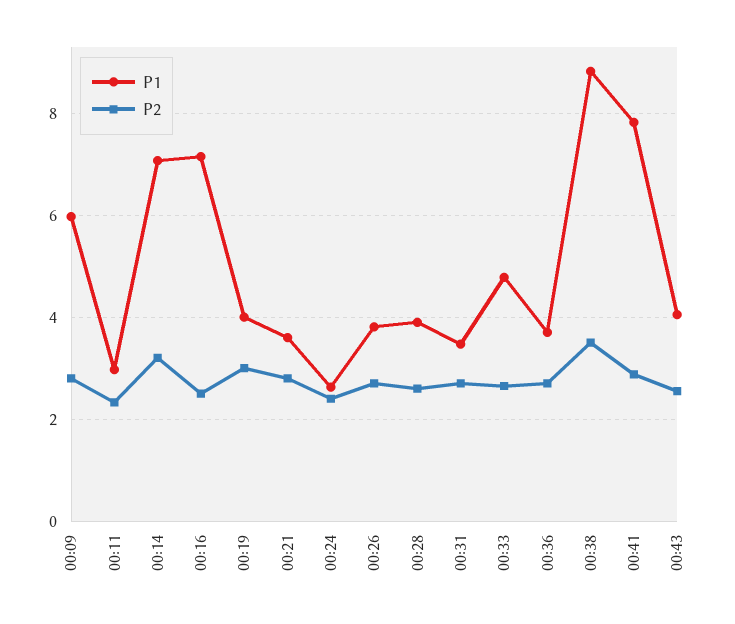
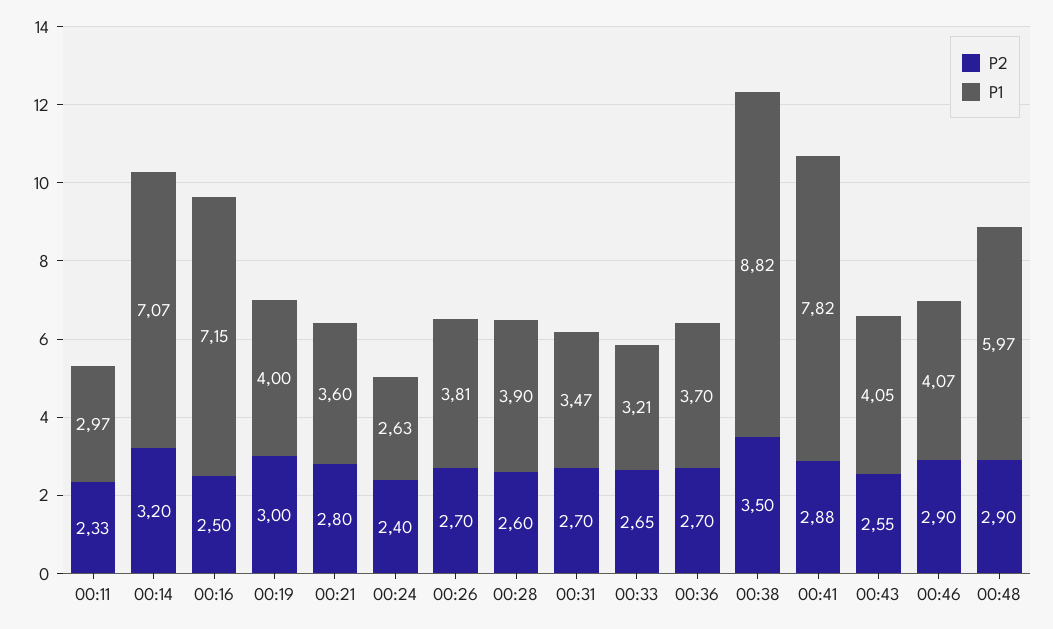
P1, 00:09: 6 -> none
P2, 00:09: 2.8 -> none
P1, 00:33: 4.8 -> 3.21
P2, 00:46: none -> 2.9
P1, 00:46: none -> 4.07
P2, 00:48: none -> 2.9
P1, 00:48: none -> 5.97

